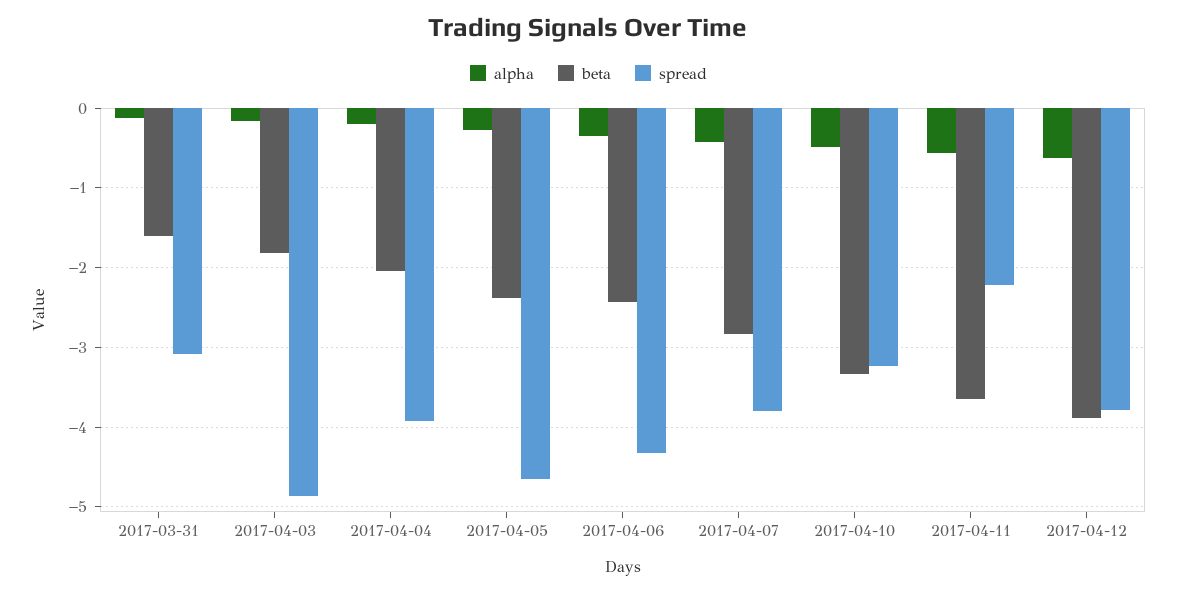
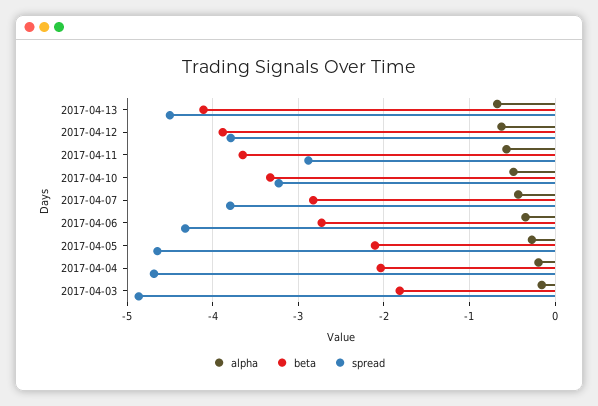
alpha, 2017-03-31: -0.1 -> none
beta, 2017-03-31: -1.6 -> none
spread, 2017-03-31: -3.1 -> none
spread, 2017-04-04: -3.9 -> -4.7
beta, 2017-04-05: -2.4 -> -2.1
beta, 2017-04-06: -2.4 -> -2.7
spread, 2017-04-11: -2.2 -> -2.9
alpha, 2017-04-13: none -> -0.7
beta, 2017-04-13: none -> -4.1
spread, 2017-04-13: none -> -4.5

